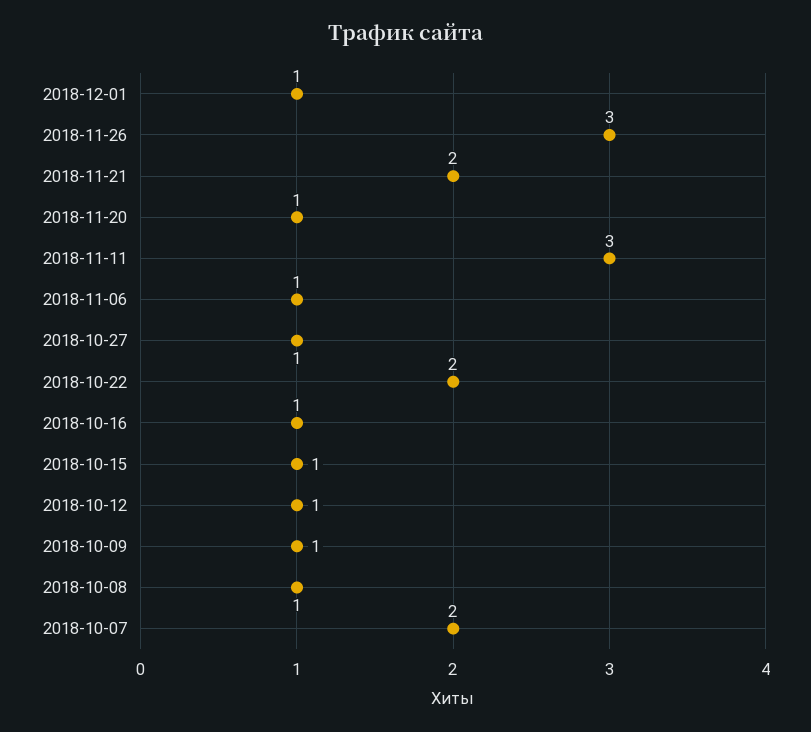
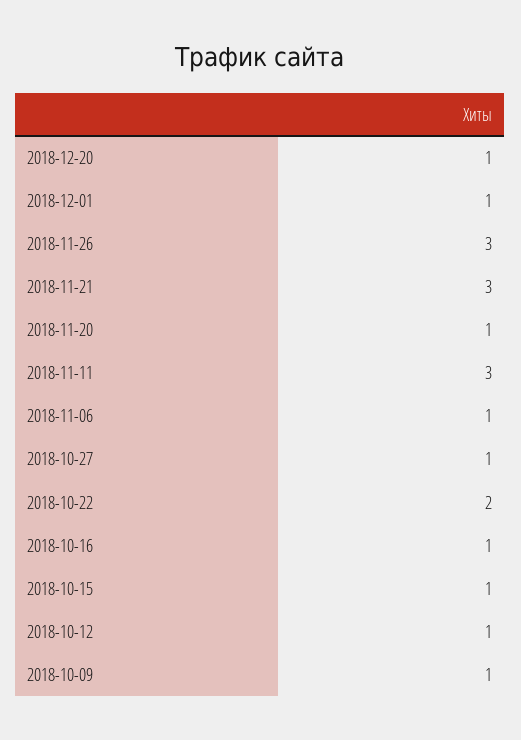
2018-11-21: 2 -> 3
2018-10-08: 1 -> none
2018-10-07: 2 -> none
2018-12-20: none -> 1

